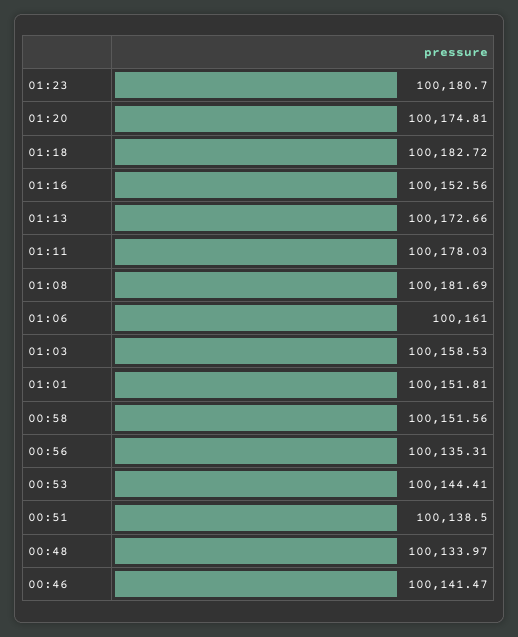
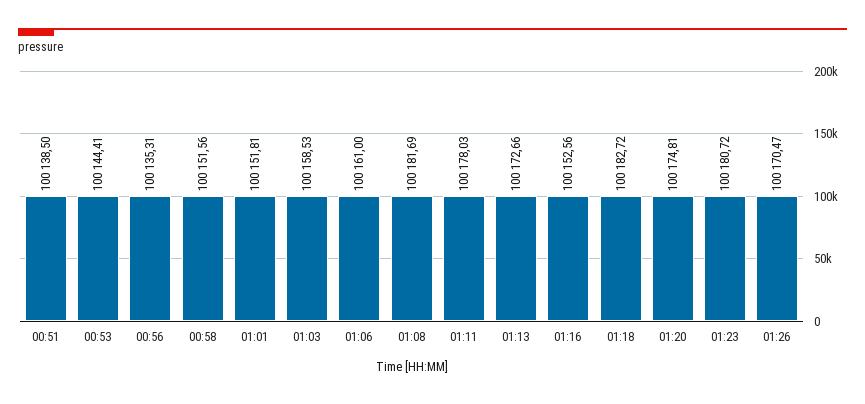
01:23: 100180.7 -> 100180.72
00:48: 100133.97 -> none
00:46: 100141.47 -> none
01:26: none -> 100170.47

